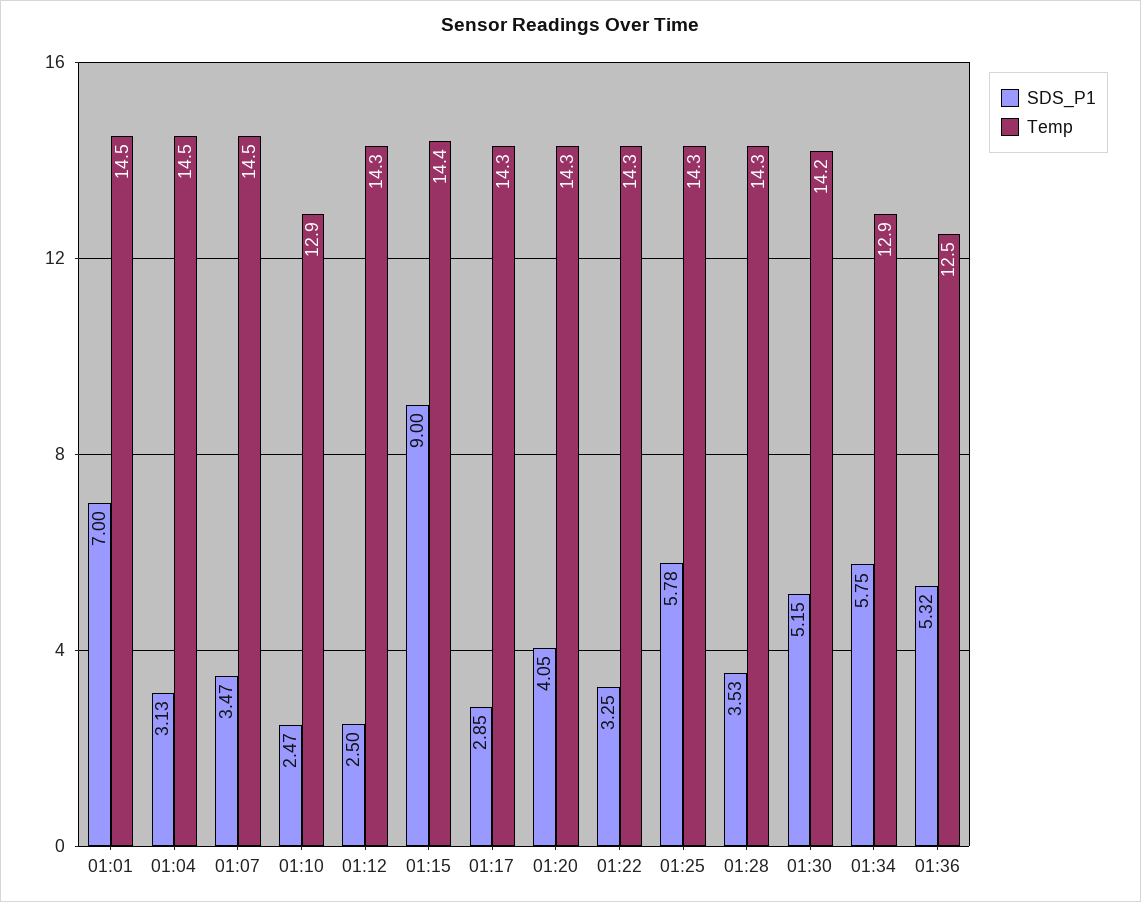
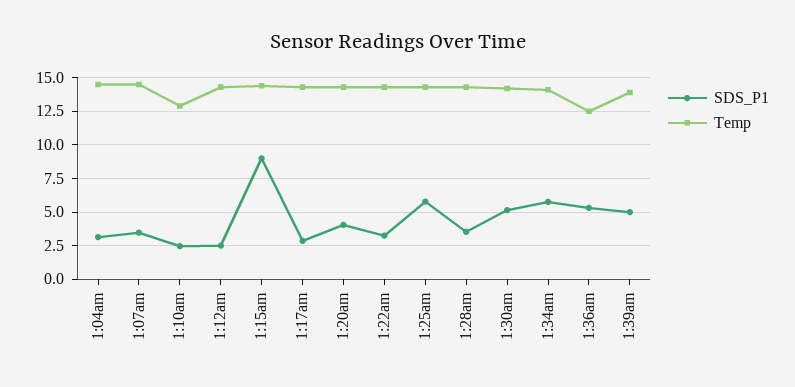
SDS_P1, 01:01: 7 -> none
Temp, 01:01: 14.5 -> none
Temp, 01:34: 12.9 -> 14
SDS_P1, 1:39am: none -> 5
Temp, 1:39am: none -> 14

